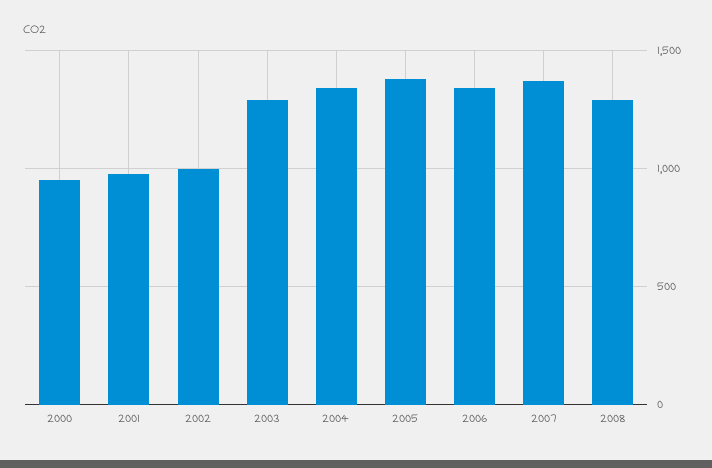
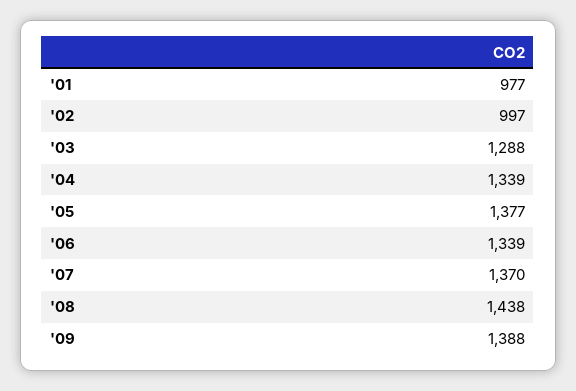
2000: 950 -> none
2008: 1300 -> 1438
'09: none -> 1388

